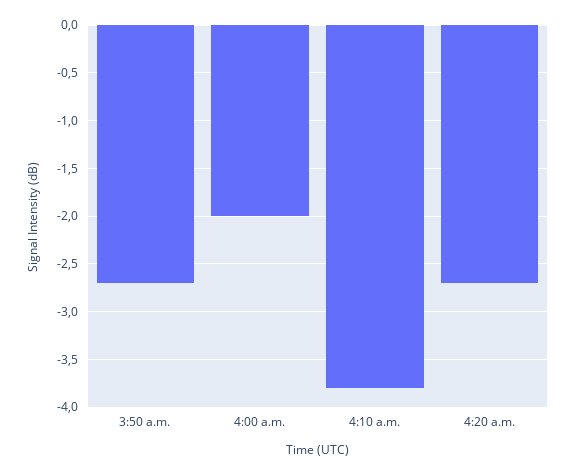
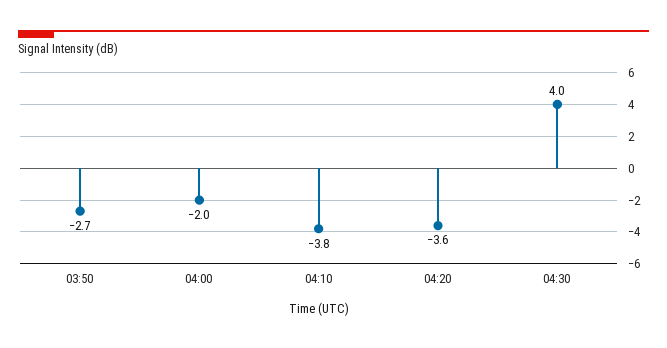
4:20 a.m.: -2.7 -> -3.6
04:30: none -> 4

